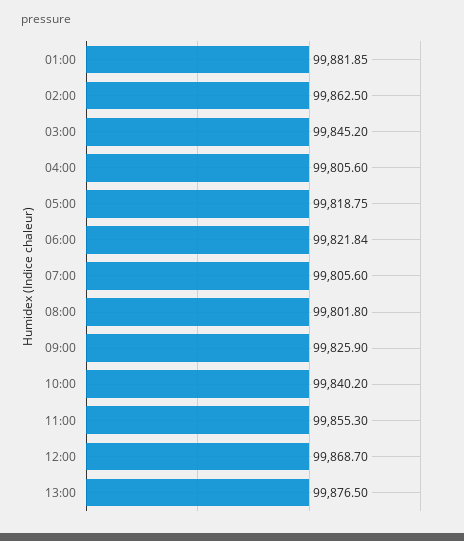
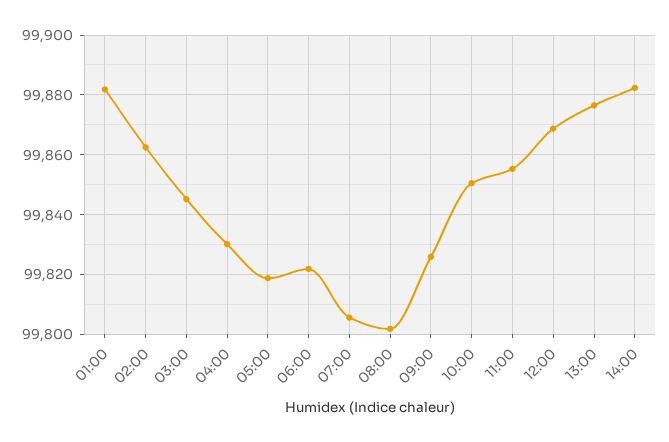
04:00: 99805.6 -> 99830
10:00: 99840.2 -> 99850
14:00: none -> 99882.5

